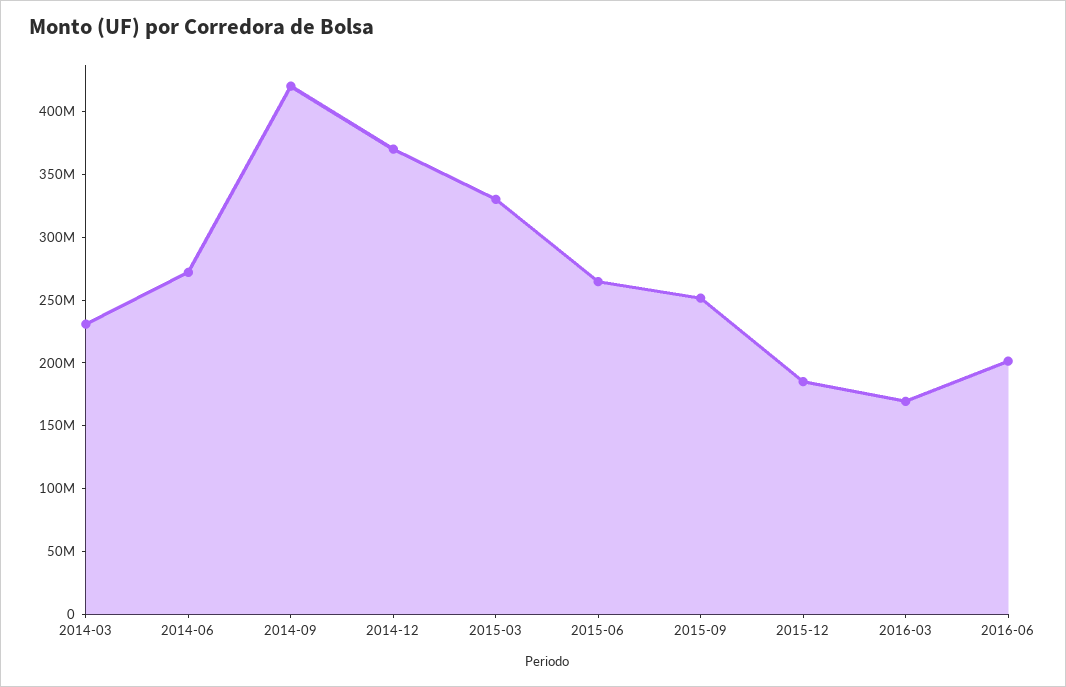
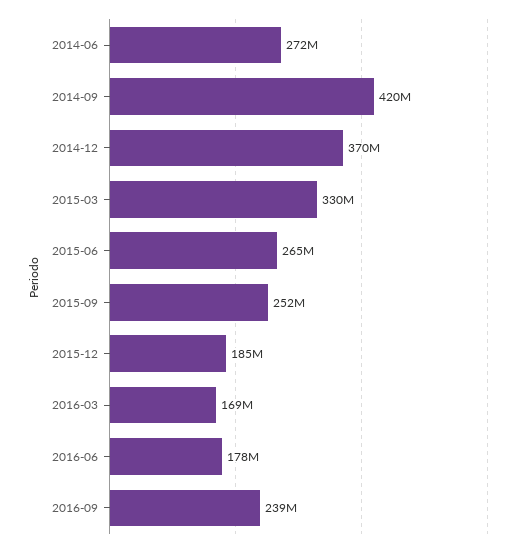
2014-03: 230000000 -> none
2016-06: 200000000 -> 178000000
2016-09: none -> 239000000

